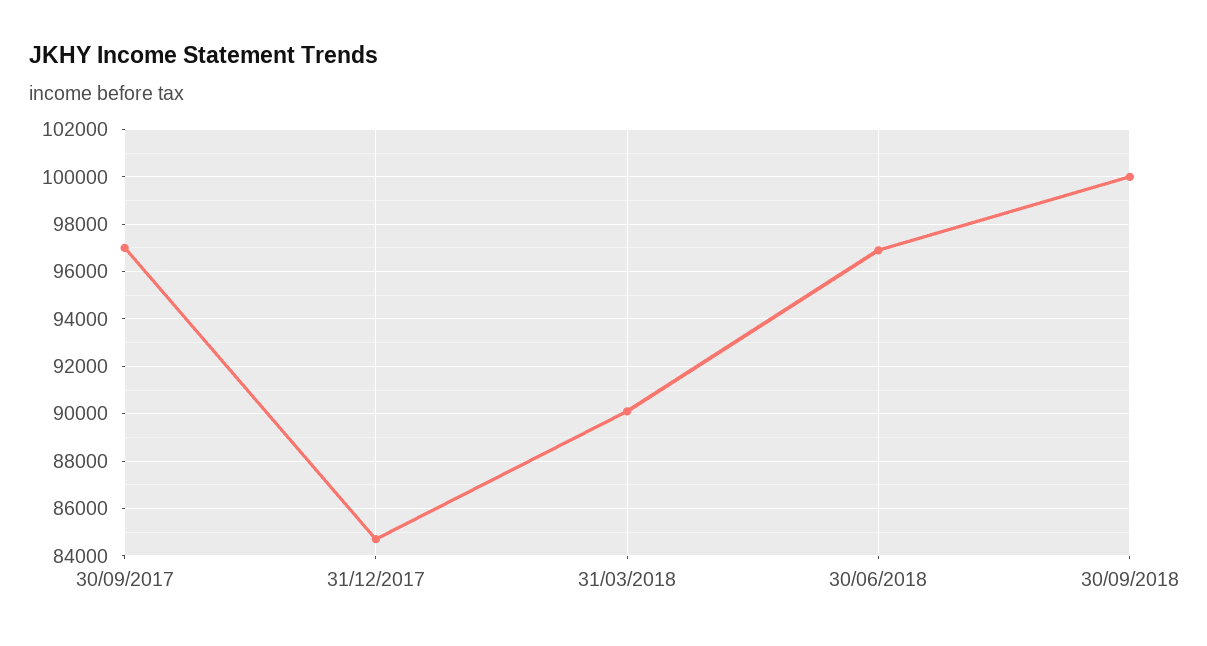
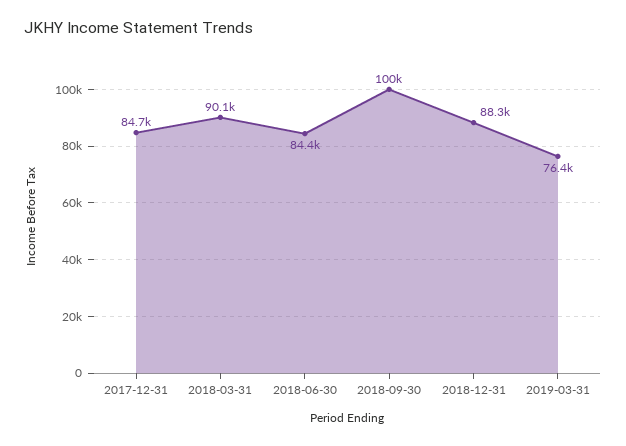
30/09/2017: 97000 -> none
30/06/2018: 97000 -> 84400
2018-12-31: none -> 88300
2019-03-31: none -> 76400

